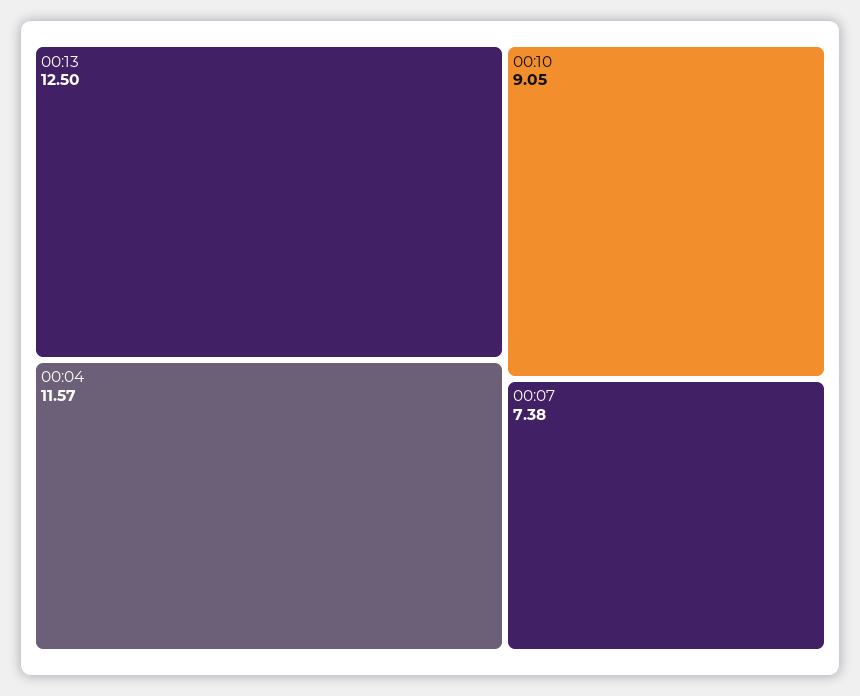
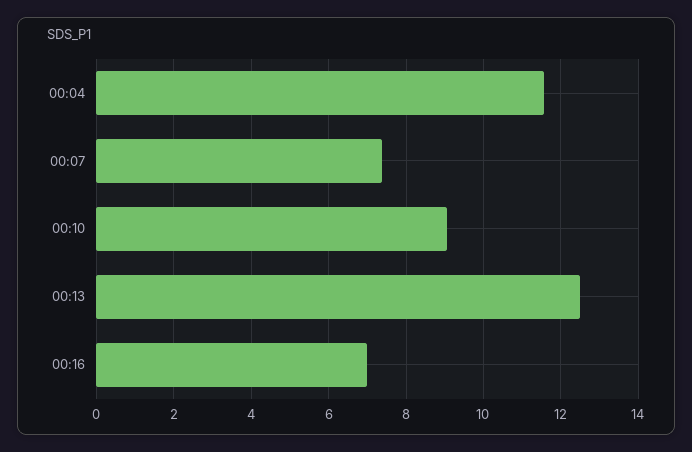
00:16: none -> 7

